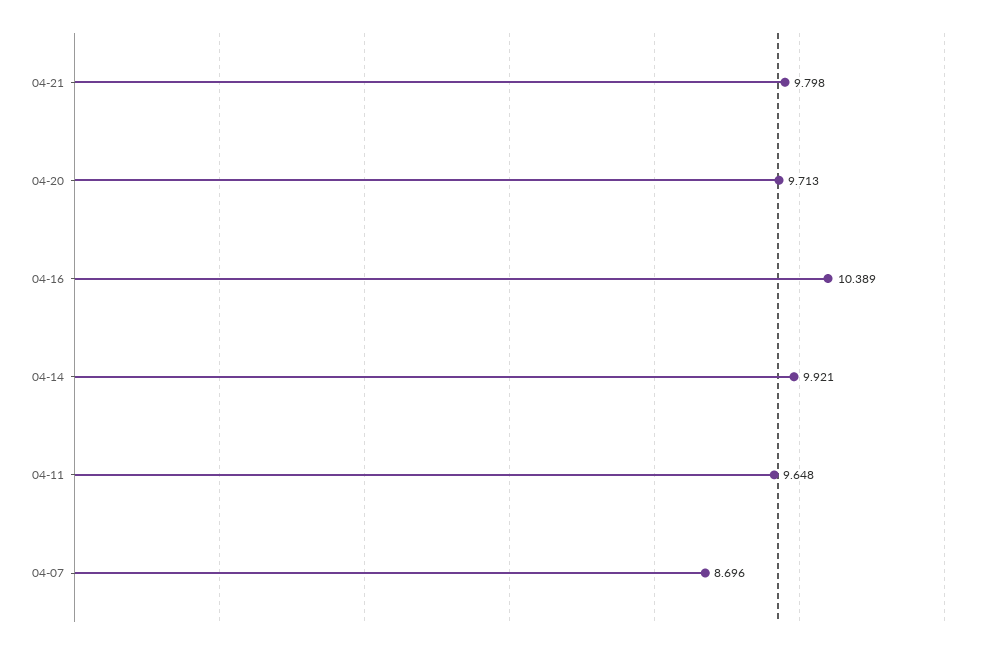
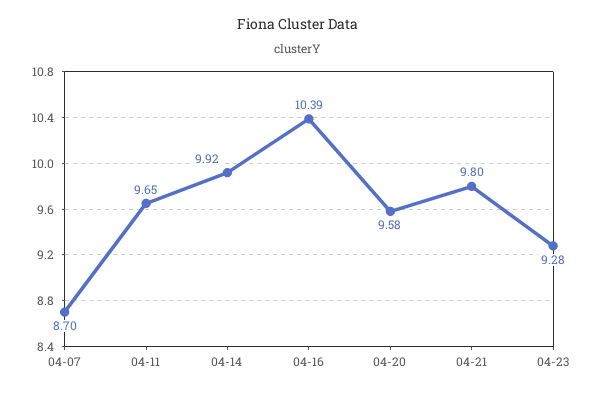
04-20: 9.713 -> 9.58
04-23: none -> 9.28

